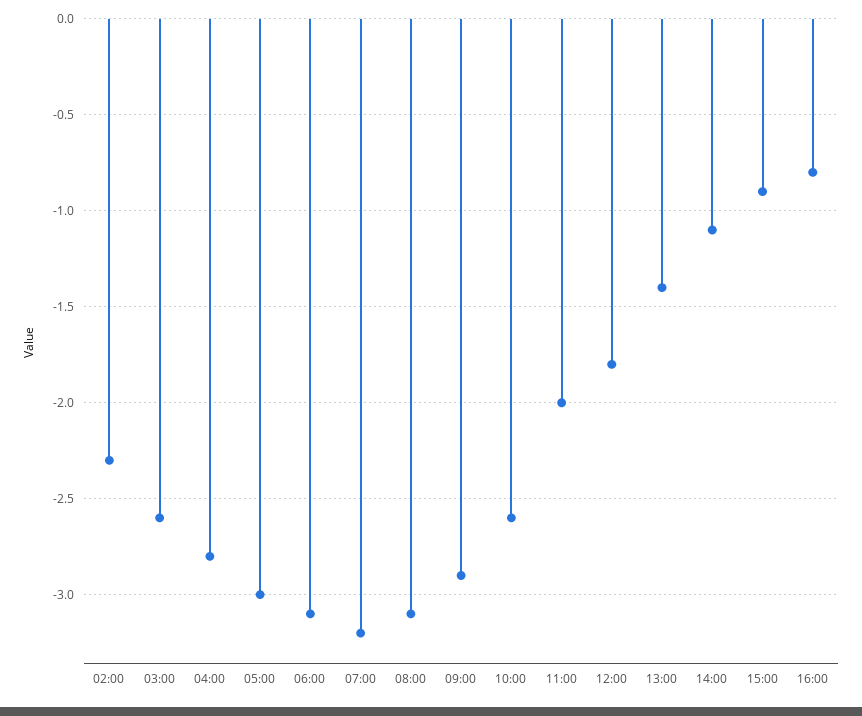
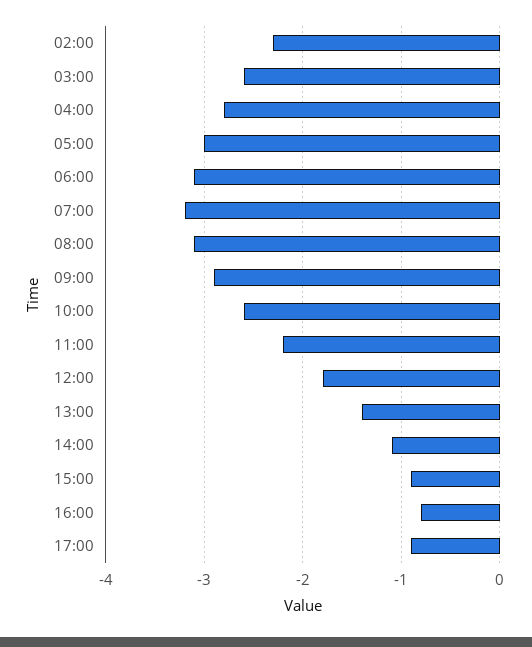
11:00: -2 -> -2.2
17:00: none -> -0.9

